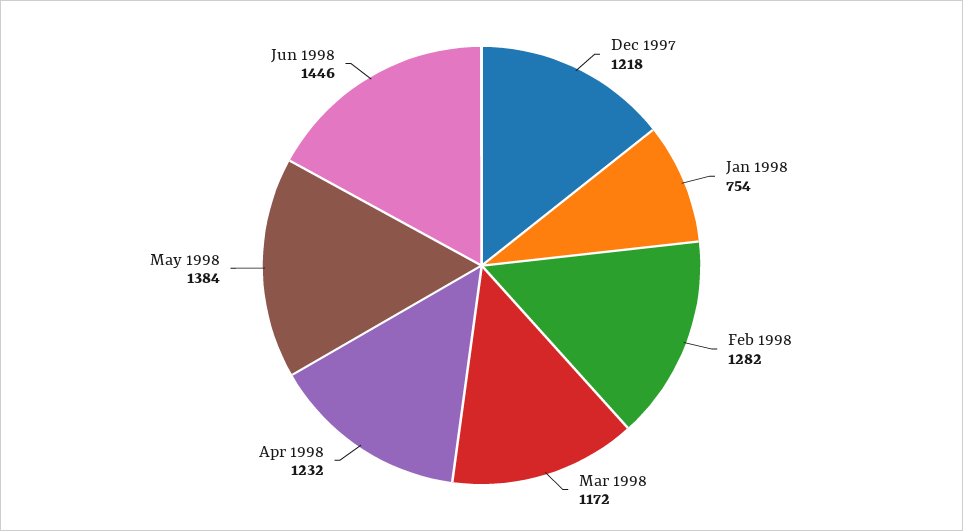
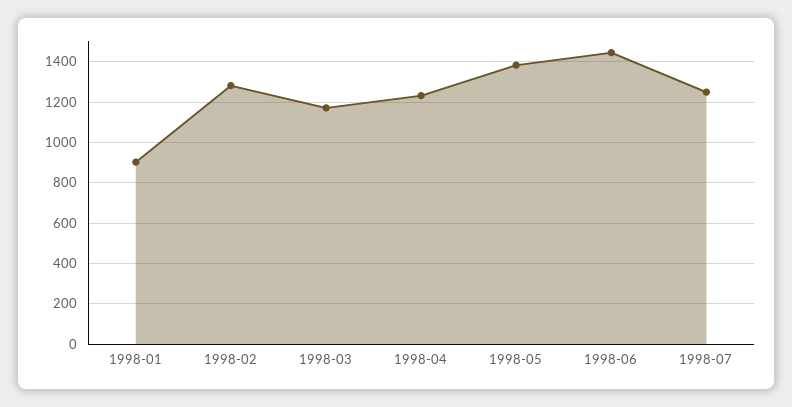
Dec 1997: 1218 -> none
Jan 1998: 754 -> 900
1998-07: none -> 1250

